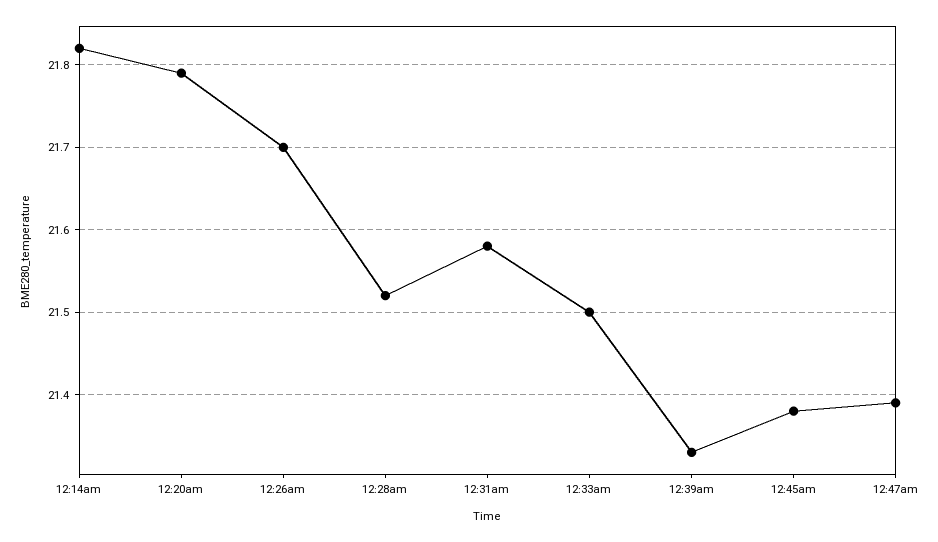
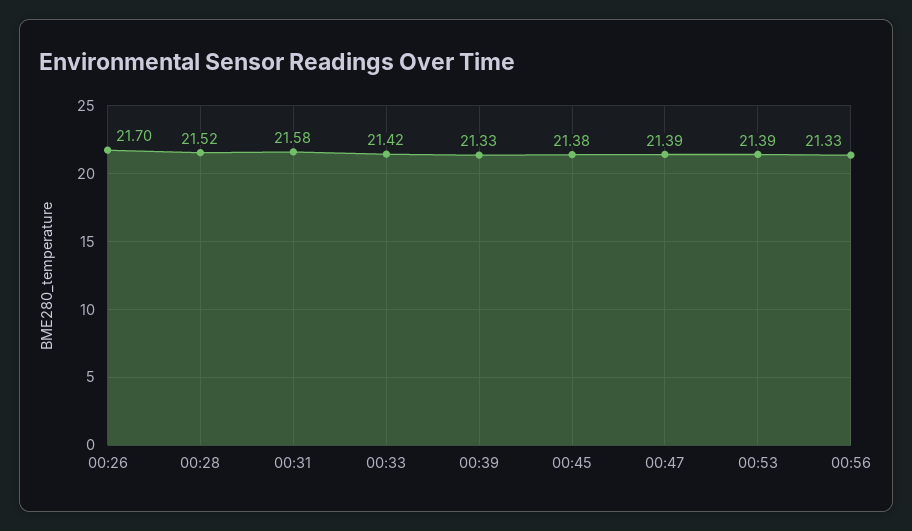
12:14am: 21.82 -> none
12:20am: 21.79 -> none
12:33am: 21.5 -> 21.42
00:53: none -> 21.39
00:56: none -> 21.33

